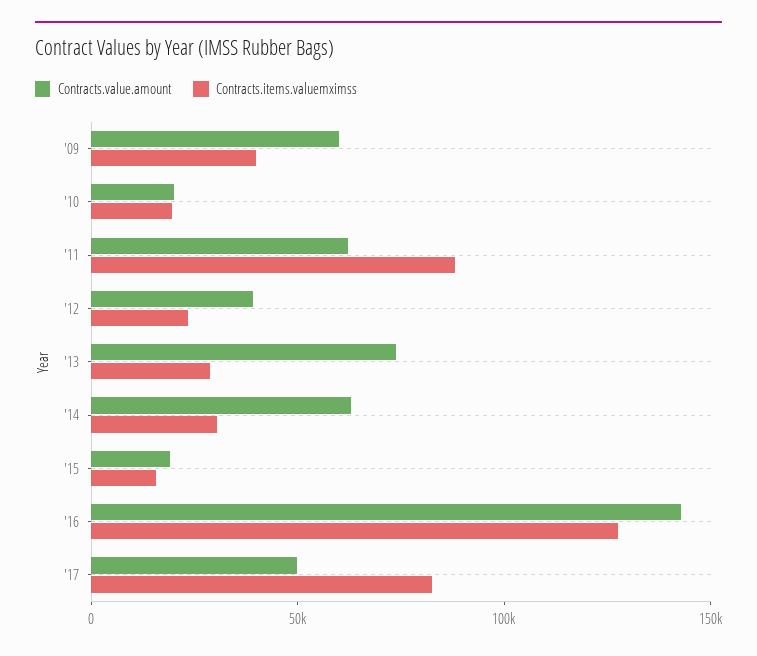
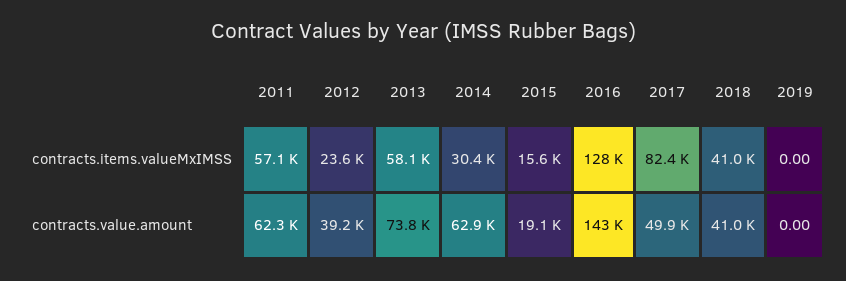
Contracts.value.amount, '09: 60000 -> none
Contracts.items.valuemximss, '09: 40000 -> none
Contracts.value.amount, '10: 20000 -> none
Contracts.items.valuemximss, '10: 20000 -> none
Contracts.items.valuemximss, '11: 90000 -> 57100
Contracts.items.valuemximss, '13: 30000 -> 58100
Contracts.items.valuemximss, 2018: none -> 41000
Contracts.items.valuemximss, 2019: none -> 0
Contracts.value.amount, 2018: none -> 41000
Contracts.value.amount, 2019: none -> 0

